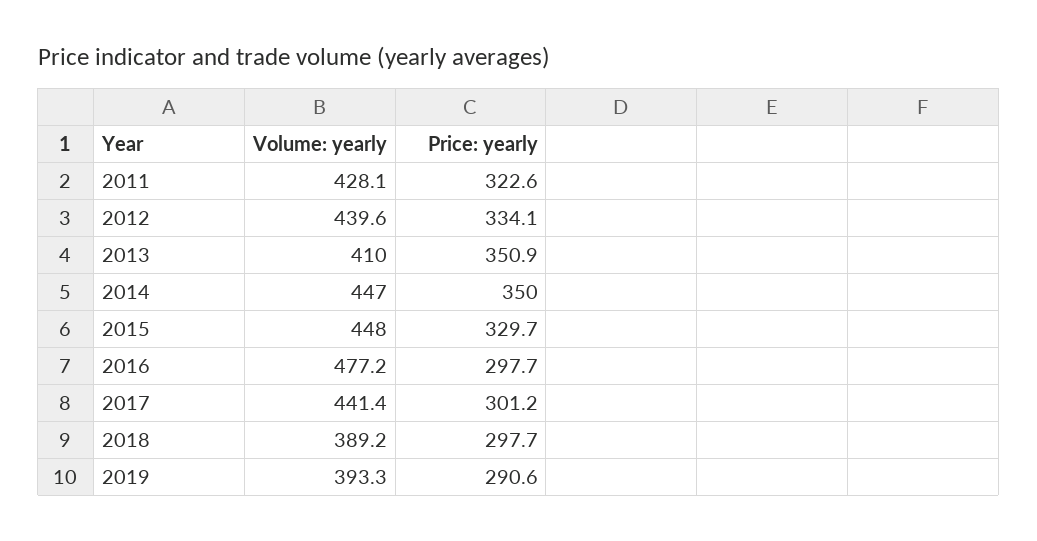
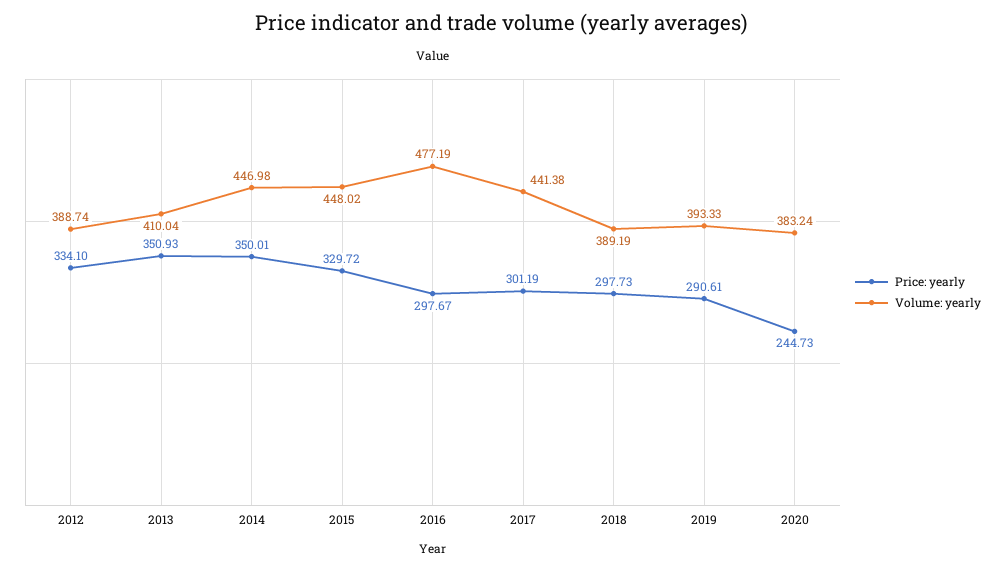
Volume: yearly, 2011: 428.1 -> none
Price: yearly, 2011: 322.6 -> none
Volume: yearly, 2012: 439.6 -> 388.74
Price: yearly, 2020: none -> 244.73
Volume: yearly, 2020: none -> 383.24

